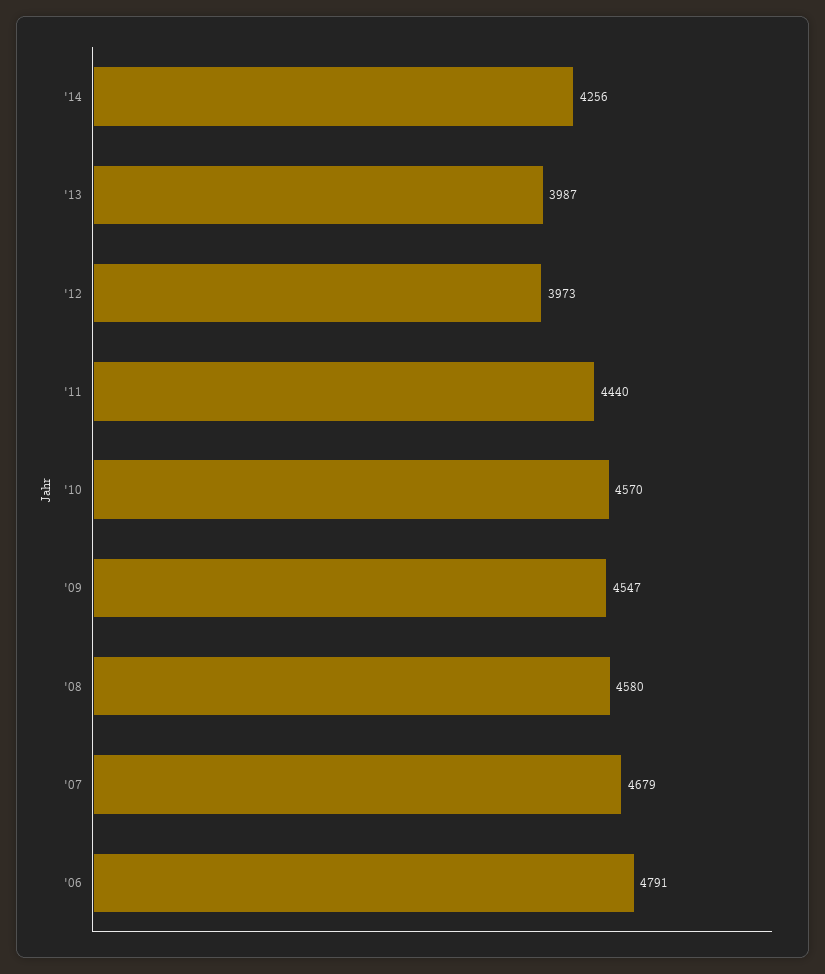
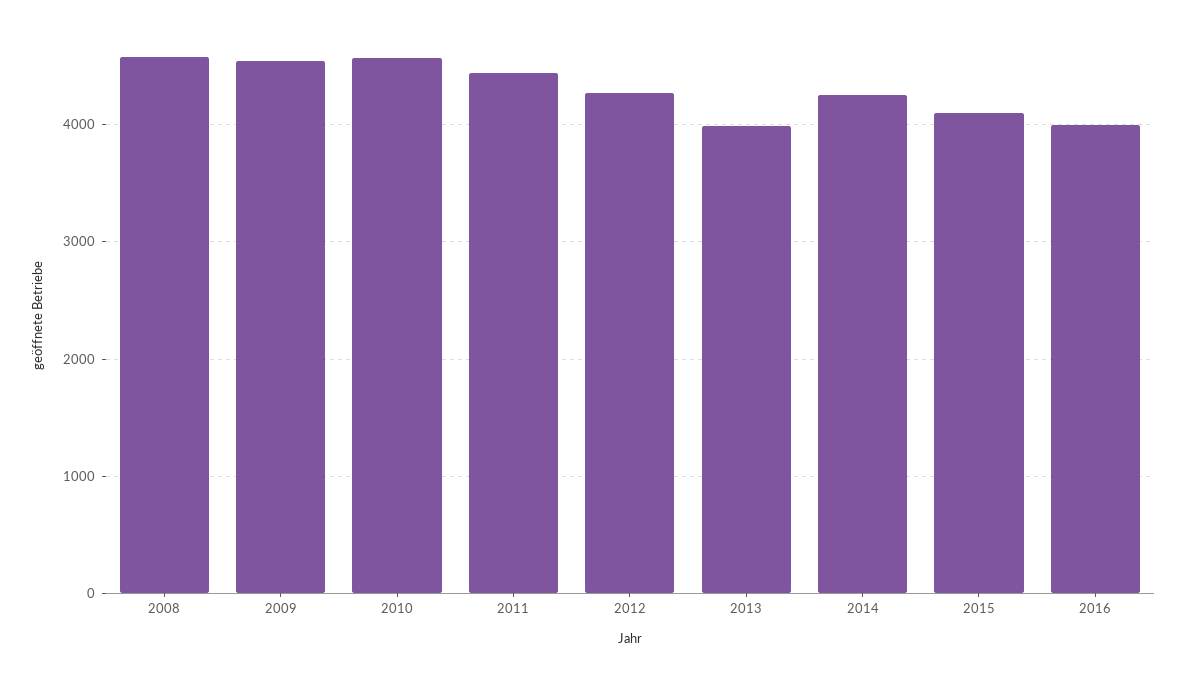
'12: 3973 -> 4300
'07: 4679 -> none
'06: 4791 -> none
2015: none -> 4100
2016: none -> 4000

